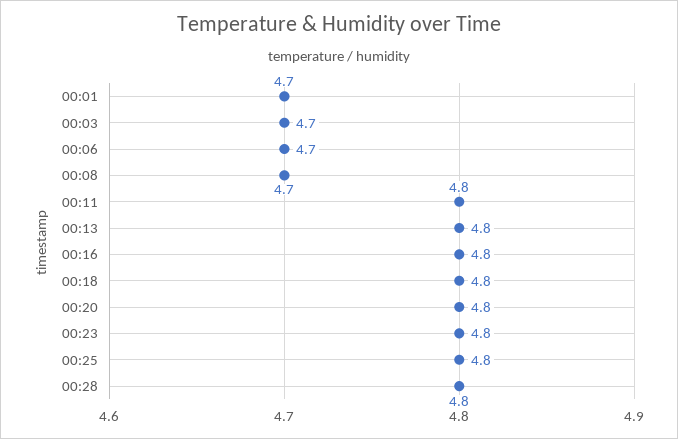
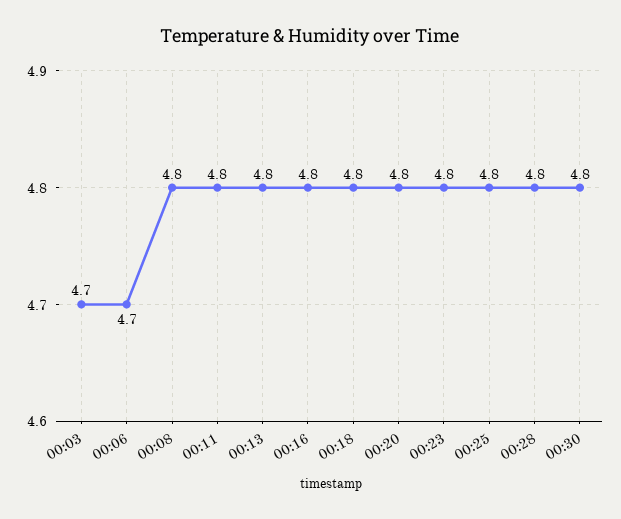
00:01: 4.7 -> none
00:08: 4.7 -> 4.8
00:30: none -> 4.8

